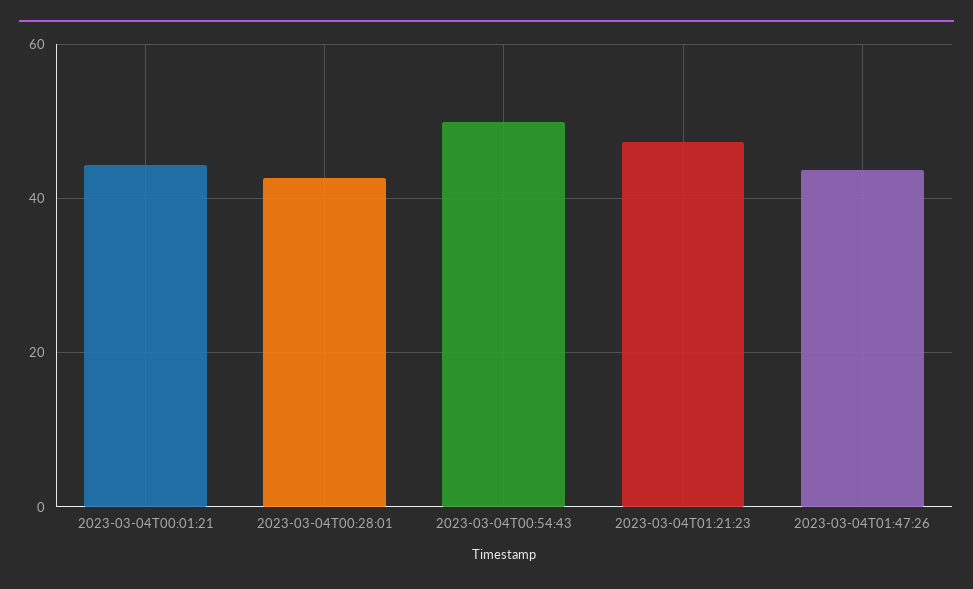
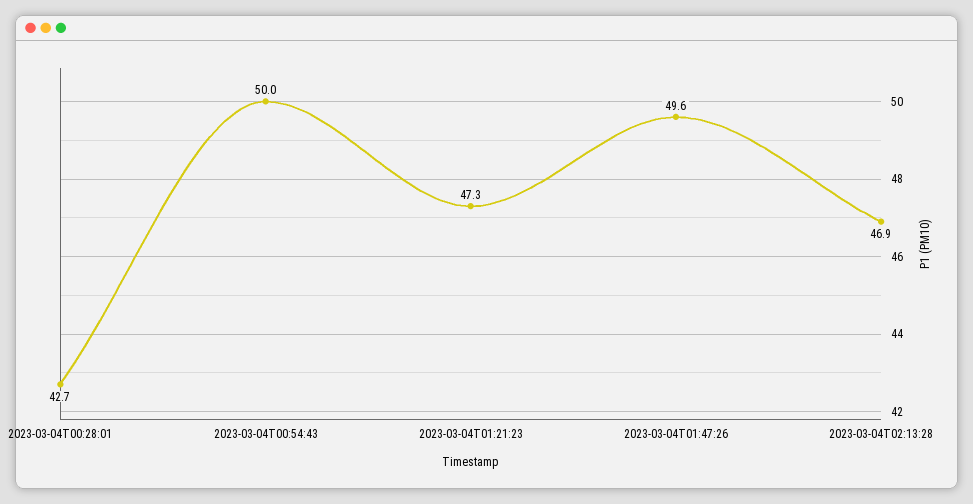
2023-03-04T00:01:21: 44 -> none
2023-03-04T01:47:26: 44 -> 49.6
2023-03-04T02:13:28: none -> 46.9

